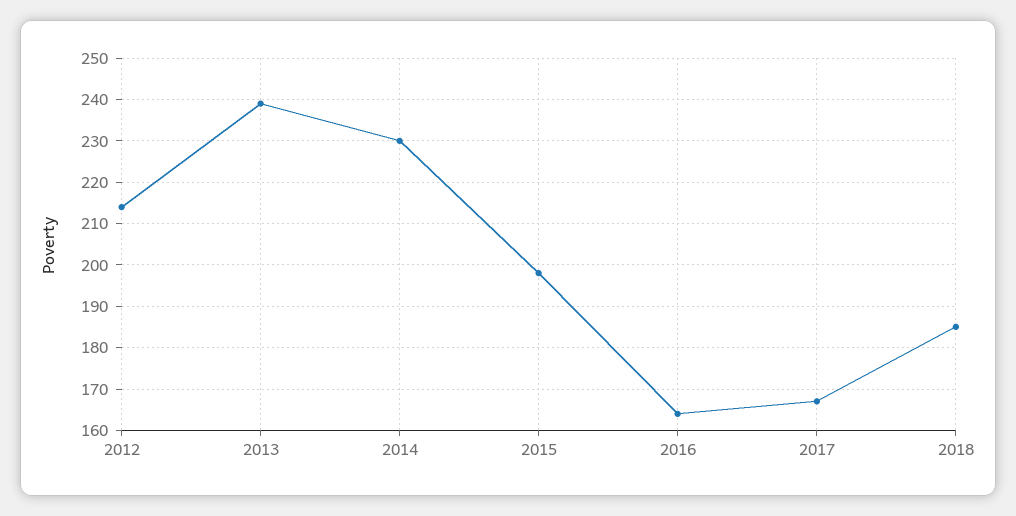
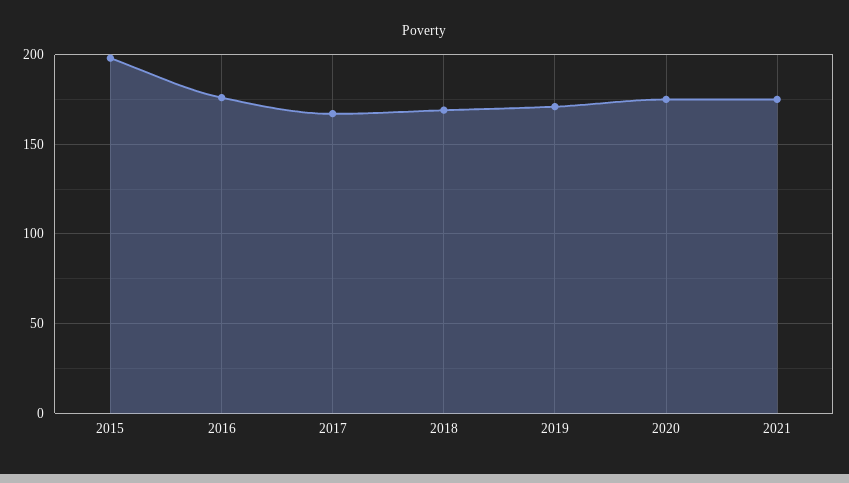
2012: 215 -> none
2013: 240 -> none
2014: 230 -> none
2016: 165 -> 175
2018: 185 -> 170
2019: none -> 170
2020: none -> 175
2021: none -> 175

